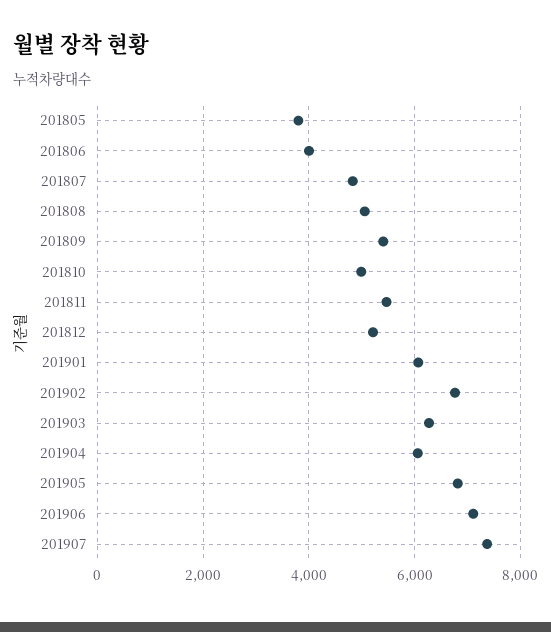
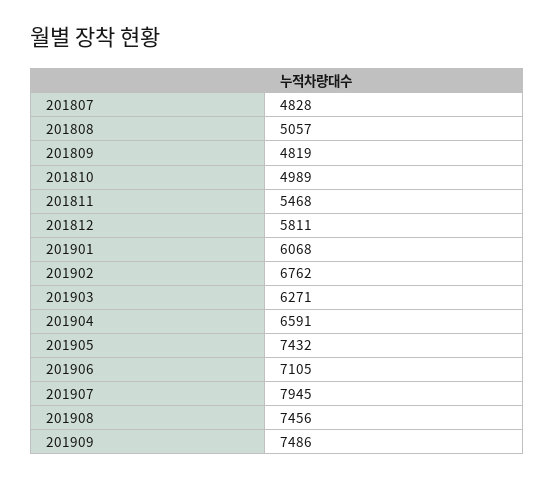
201805: 3800 -> none
201806: 4000 -> none
201809: 5400 -> 4819
201812: 5200 -> 5811
201904: 6000 -> 6591
201905: 6800 -> 7432
201907: 7400 -> 7945
201908: none -> 7456
201909: none -> 7486

